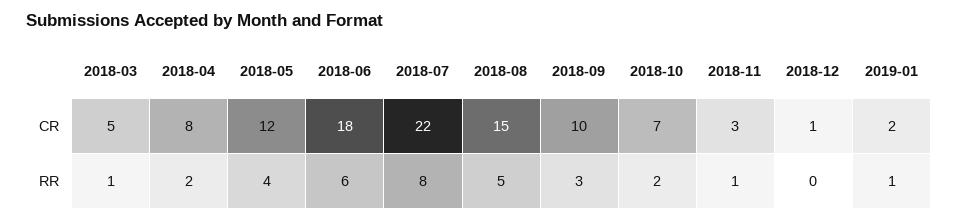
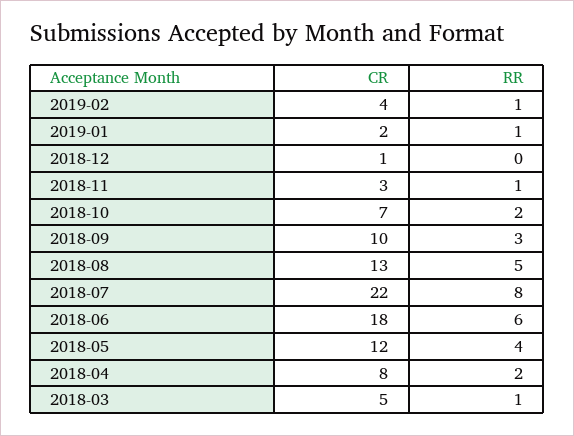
2018-08, CR: 15 -> 13
2019-02, CR: none -> 4
2019-02, RR: none -> 1

